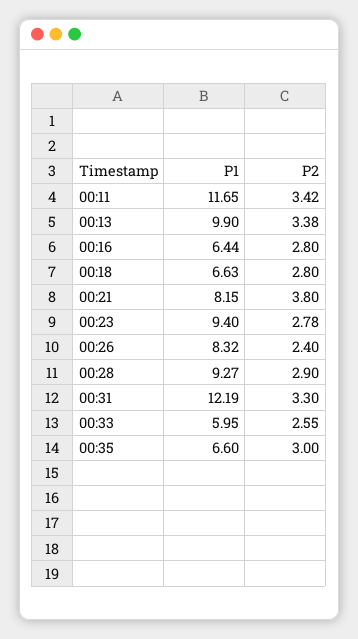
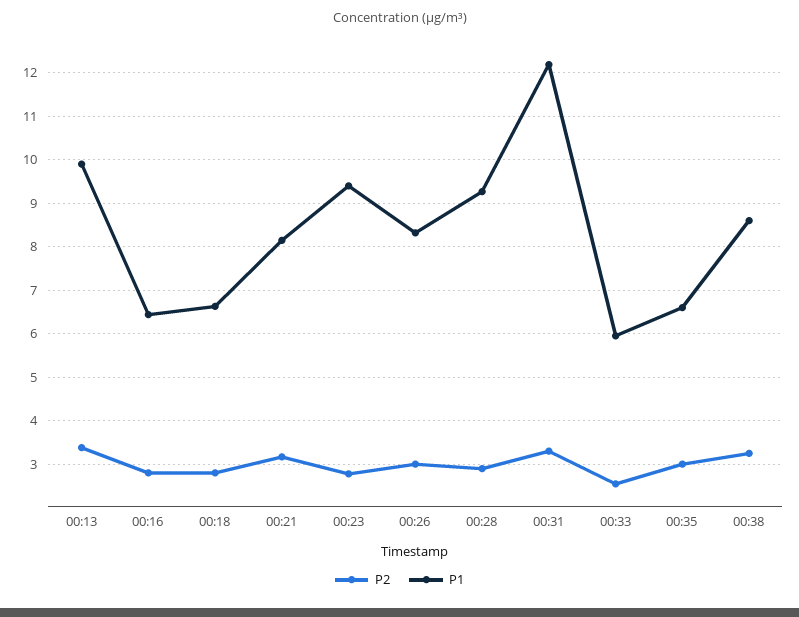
P1, 00:11: 11.65 -> none
P2, 00:11: 3.42 -> none
P2, 00:21: 3.8 -> 3.2
P2, 00:26: 2.4 -> 3
P2, 00:38: none -> 3.2
P1, 00:38: none -> 8.6

